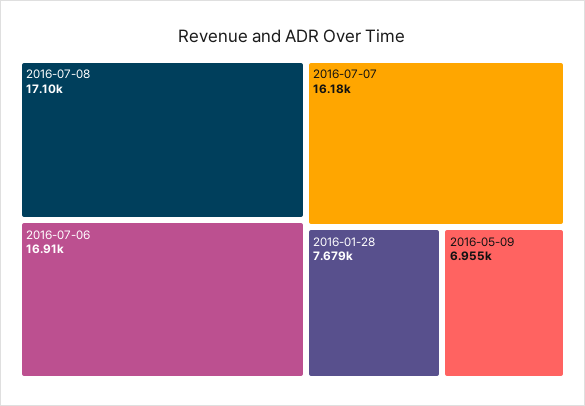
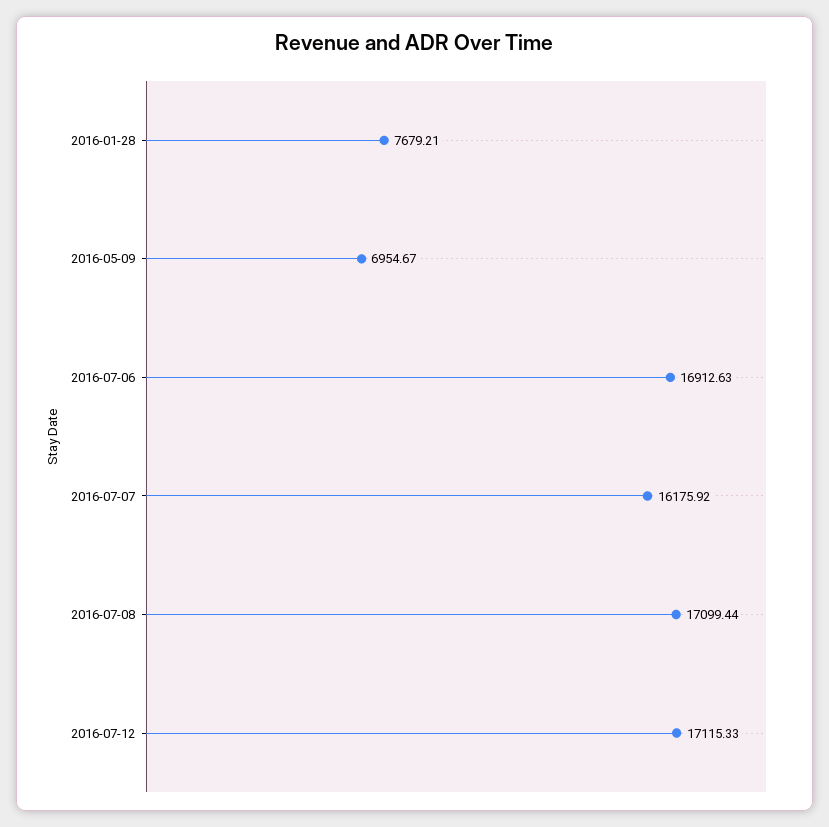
2016-07-12: none -> 17115.33

